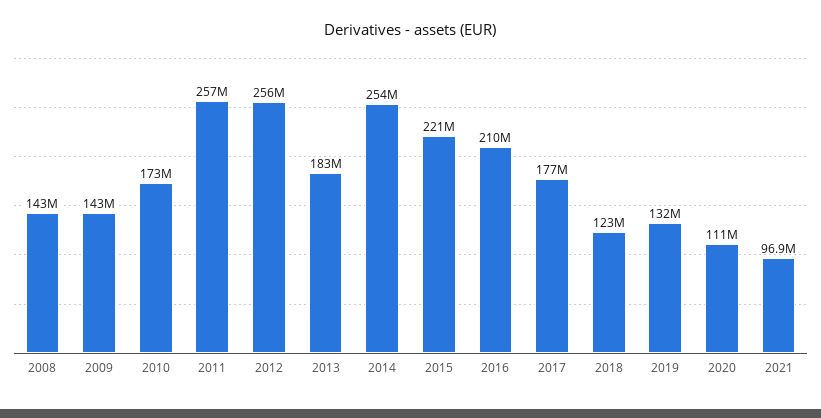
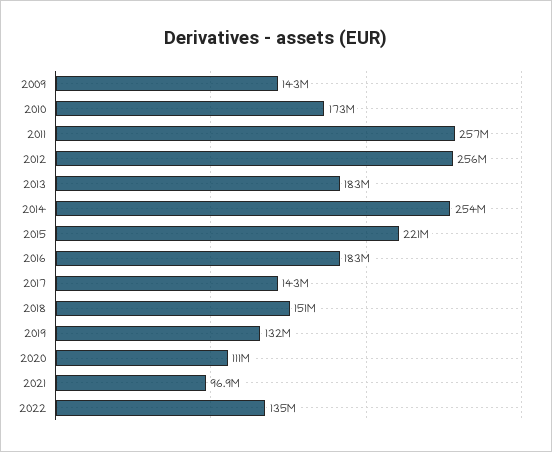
2008: 143000000 -> none
2016: 210000000 -> 183000000
2017: 177000000 -> 143000000
2018: 123000000 -> 151000000
2022: none -> 135000000

